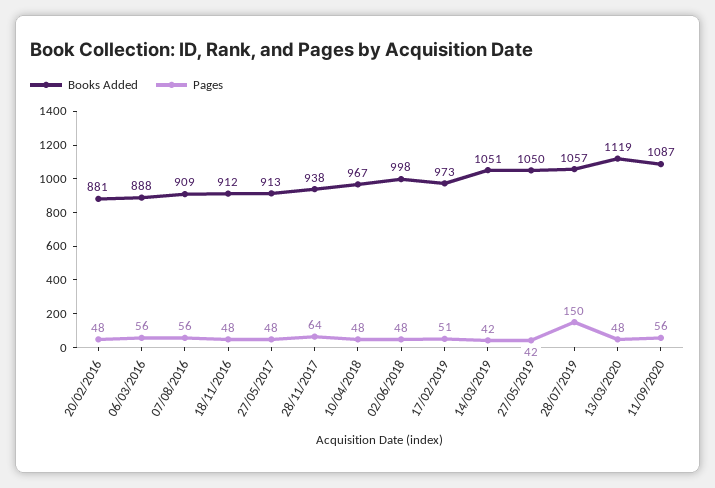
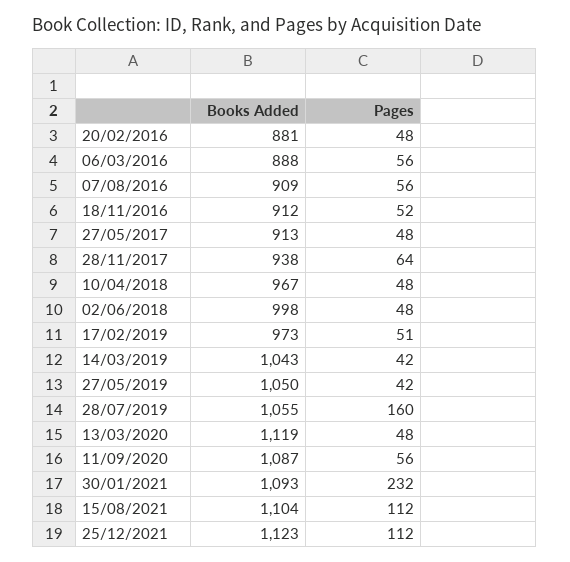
Pages, 18/11/2016: 48 -> 52
Books Added, 14/03/2019: 1051 -> 1043
Books Added, 28/07/2019: 1057 -> 1055
Pages, 28/07/2019: 150 -> 160
Books Added, 30/01/2021: none -> 1093
Pages, 30/01/2021: none -> 232
Books Added, 15/08/2021: none -> 1104
Pages, 15/08/2021: none -> 112
Books Added, 25/12/2021: none -> 1123
Pages, 25/12/2021: none -> 112

